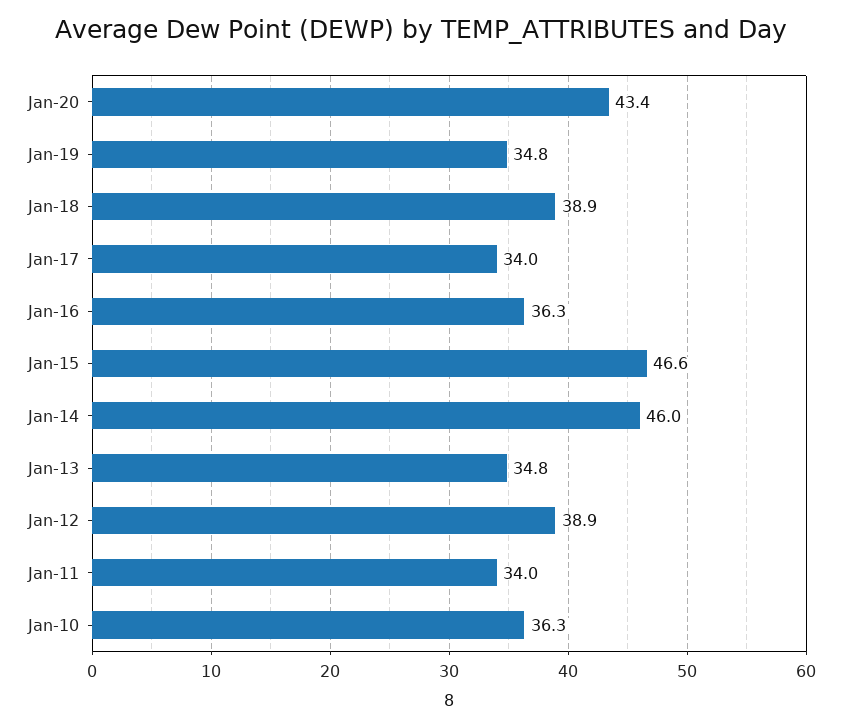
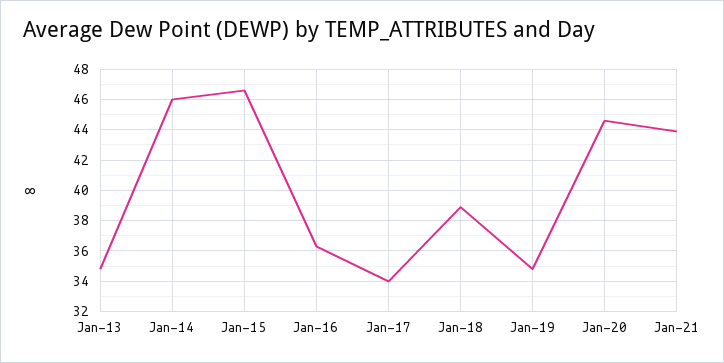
Jan-20: 43.4 -> 44.5
Jan-12: 38.9 -> none
Jan-11: 34 -> none
Jan-10: 36.3 -> none
Jan-21: none -> 44

